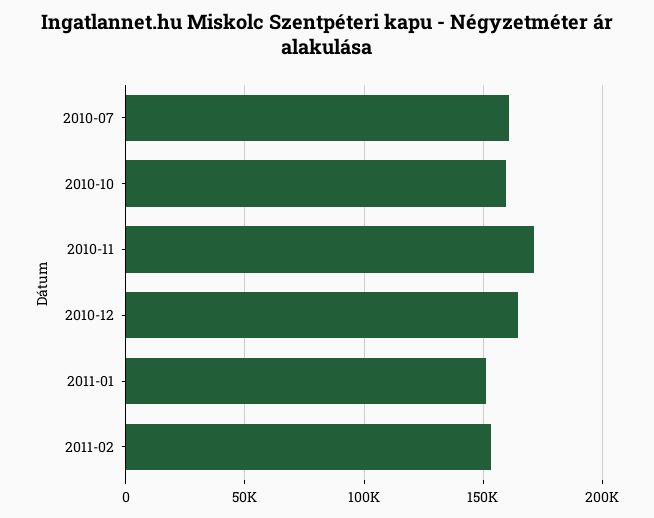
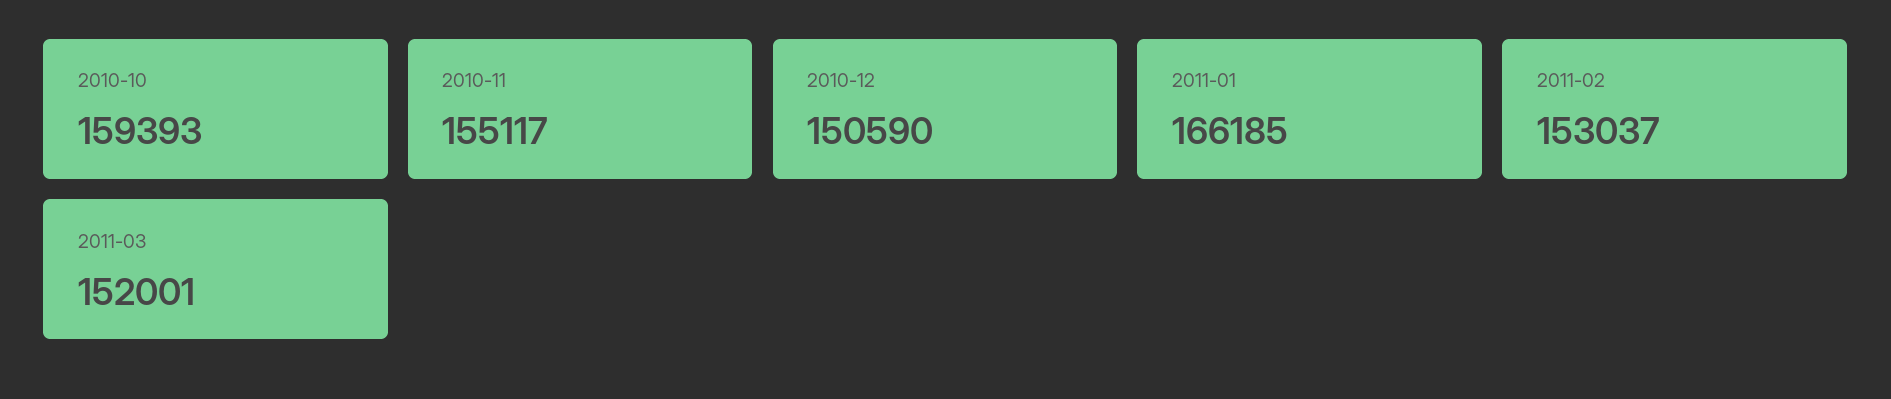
2010-07: 160000 -> none
2010-11: 170000 -> 155117
2010-12: 165000 -> 150590
2011-01: 150000 -> 166185
2011-03: none -> 152001

